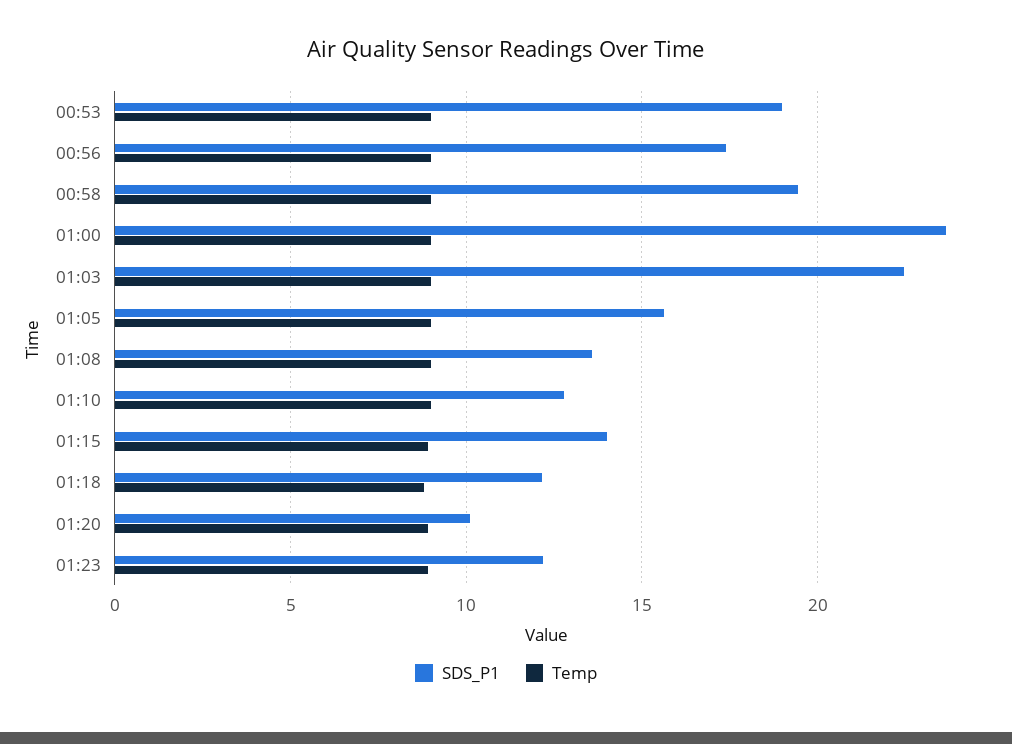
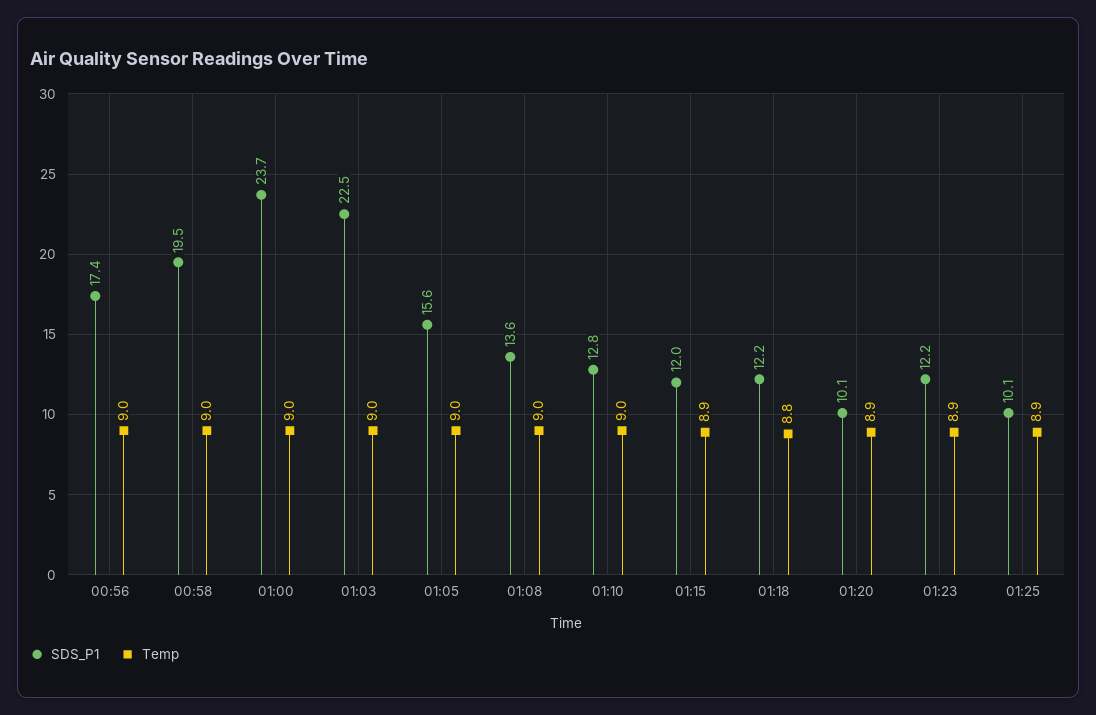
SDS_P1, 00:53: 19 -> none
Temp, 00:53: 9 -> none
SDS_P1, 01:15: 14 -> 12
SDS_P1, 01:25: none -> 10.1
Temp, 01:25: none -> 8.9

